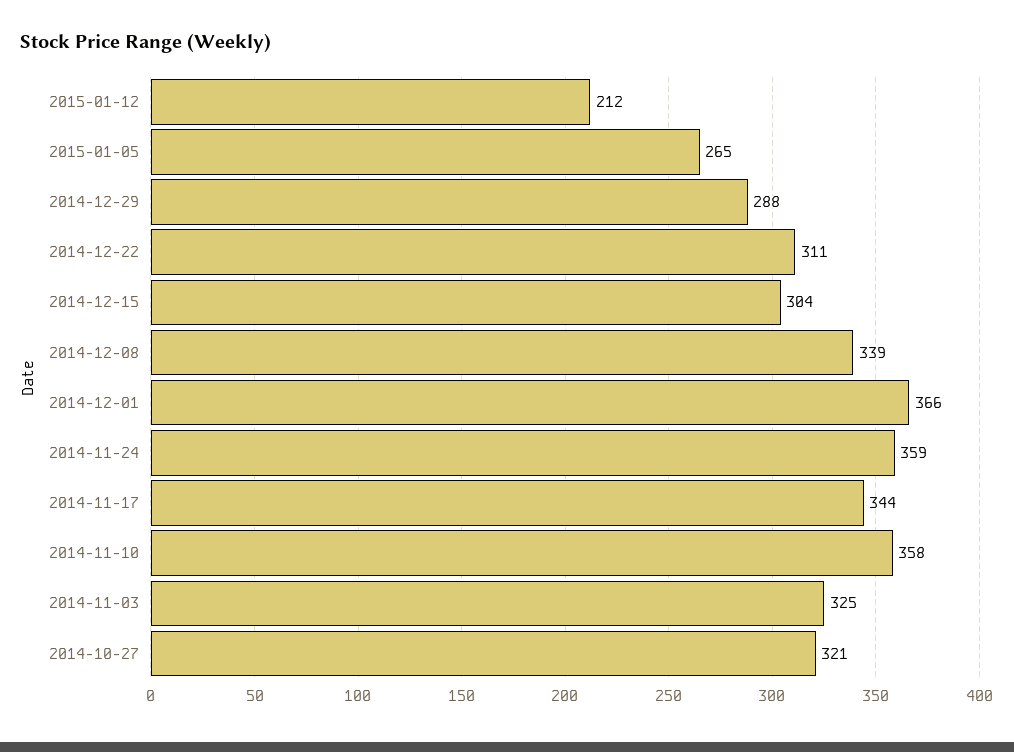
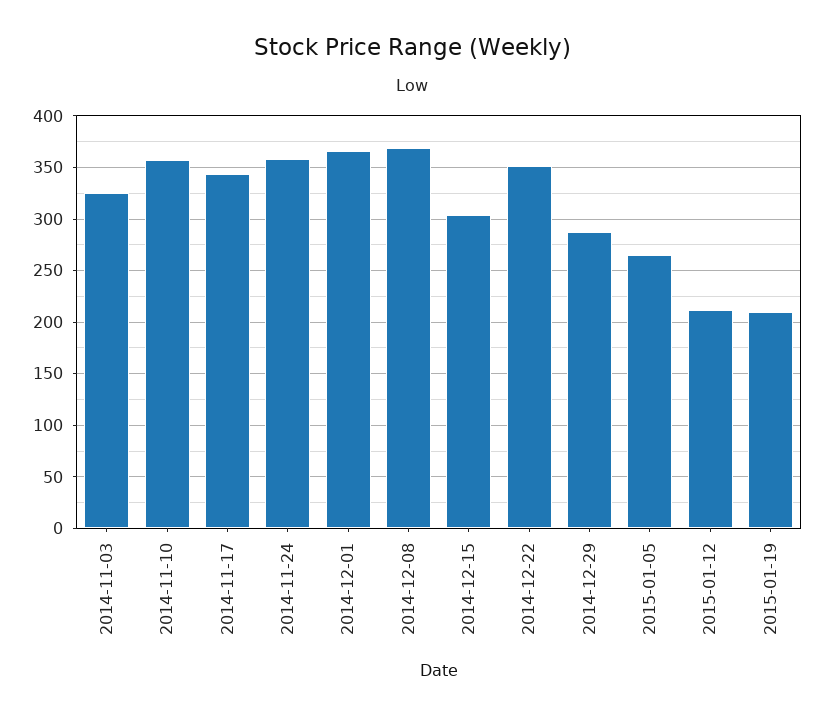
2014-12-22: 311 -> 350
2014-12-08: 339 -> 370
2014-10-27: 321 -> none
2015-01-19: none -> 210

